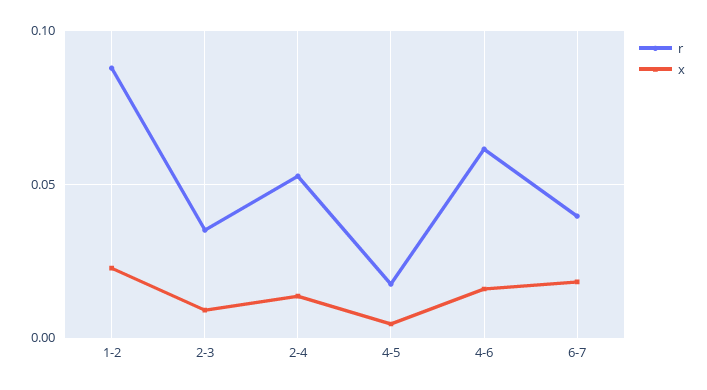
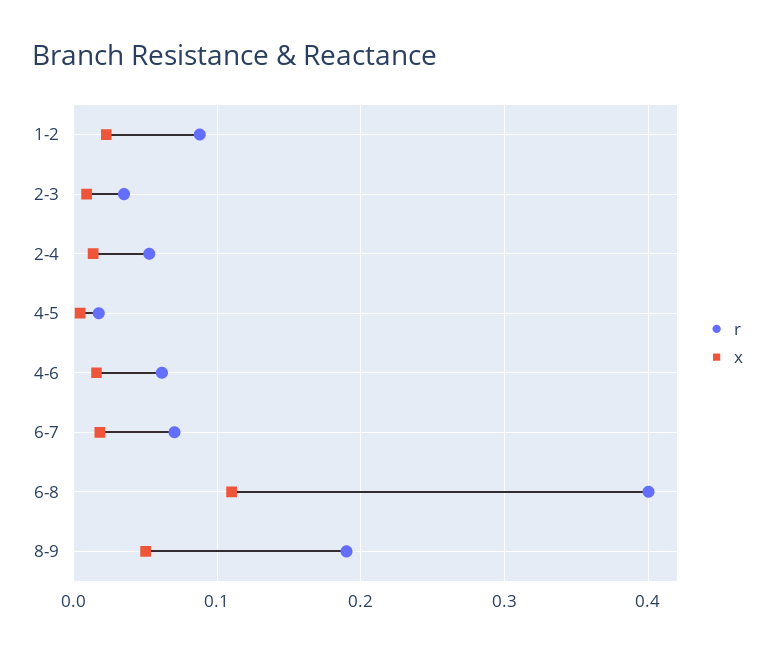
r, 6-7: 0.04 -> 0.07
r, 6-8: none -> 0.4
x, 6-8: none -> 0.11
r, 8-9: none -> 0.19
x, 8-9: none -> 0.05

